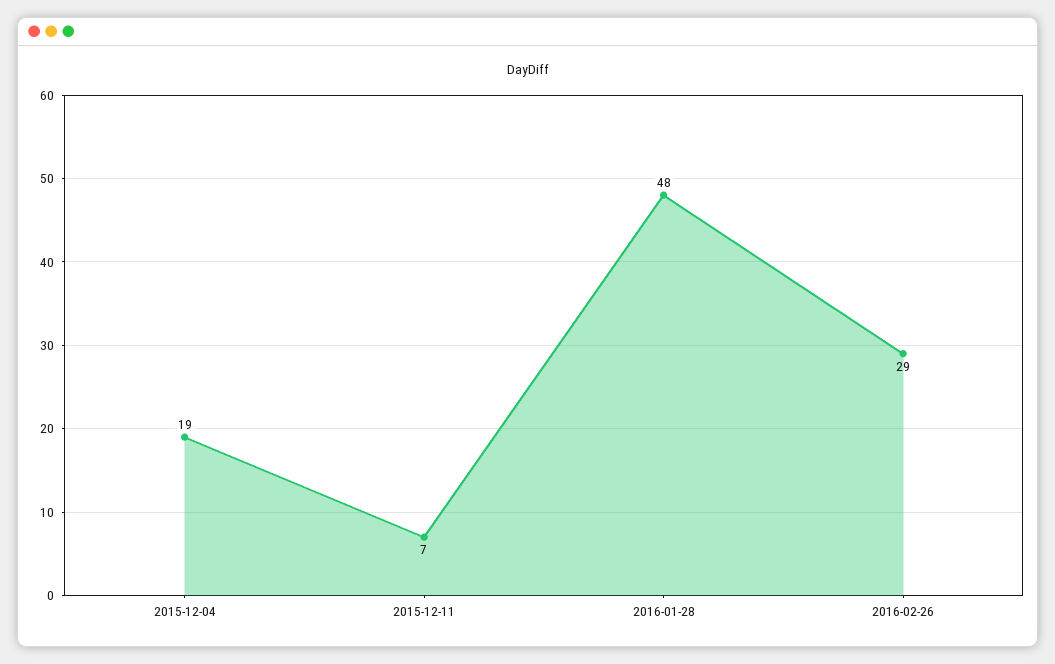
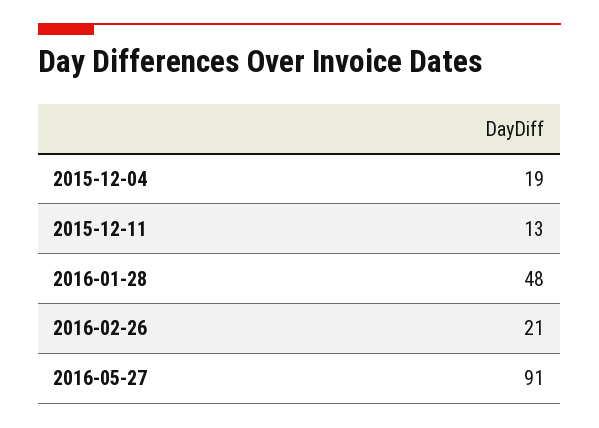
2015-12-11: 7 -> 13
2016-02-26: 29 -> 21
2016-05-27: none -> 91

